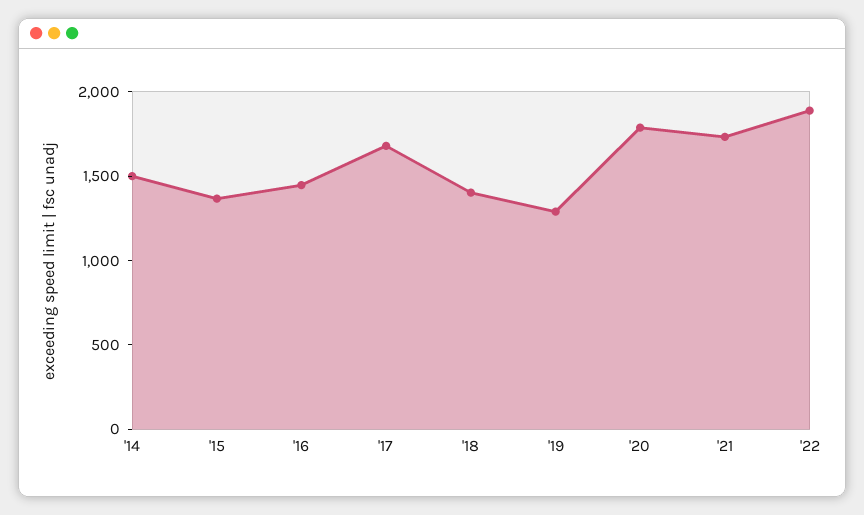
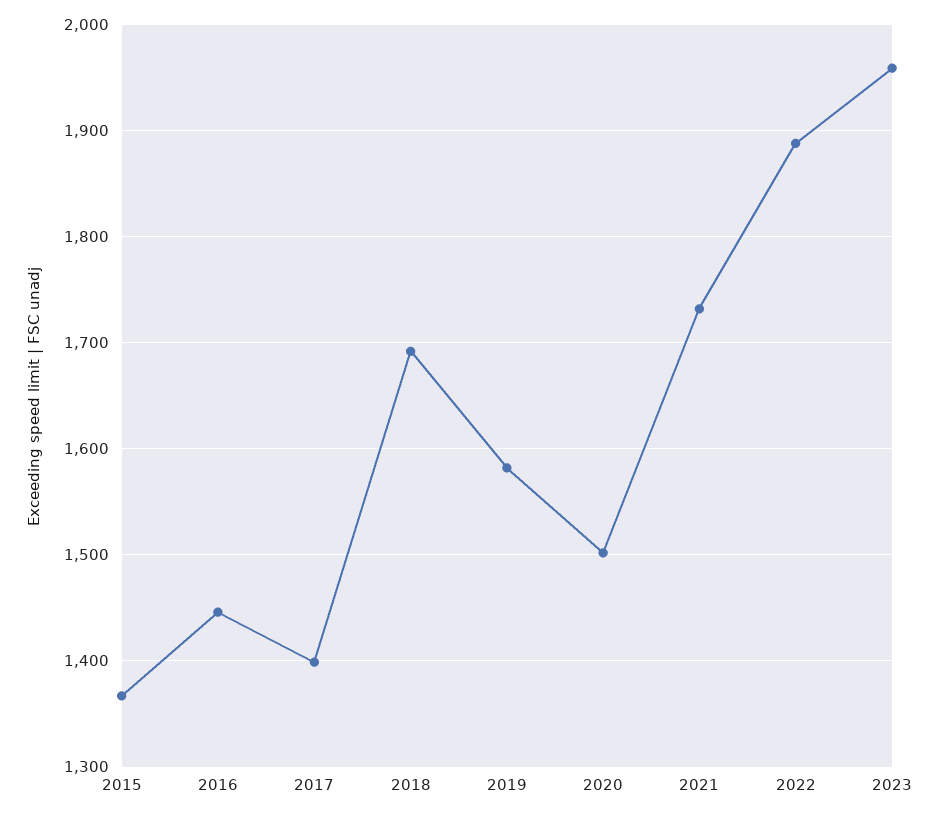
'14: 1500 -> none
'17: 1700 -> 1400
'18: 1400 -> 1690
'19: 1300 -> 1580
'20: 1800 -> 1500
2023: none -> 1960

